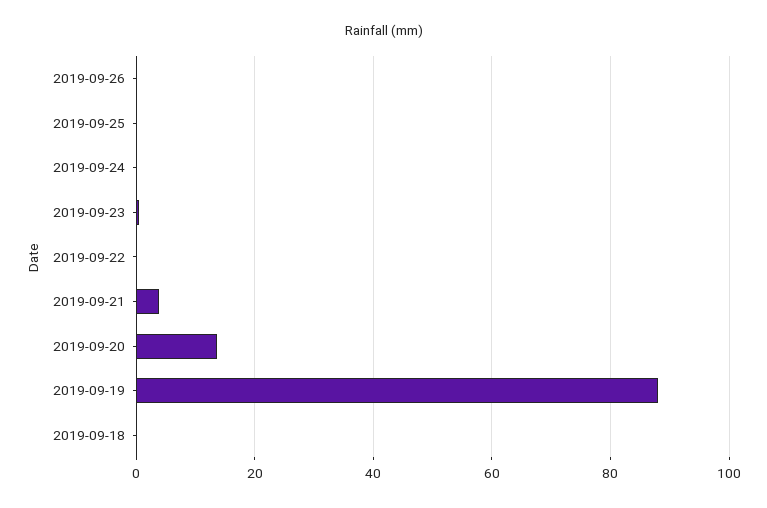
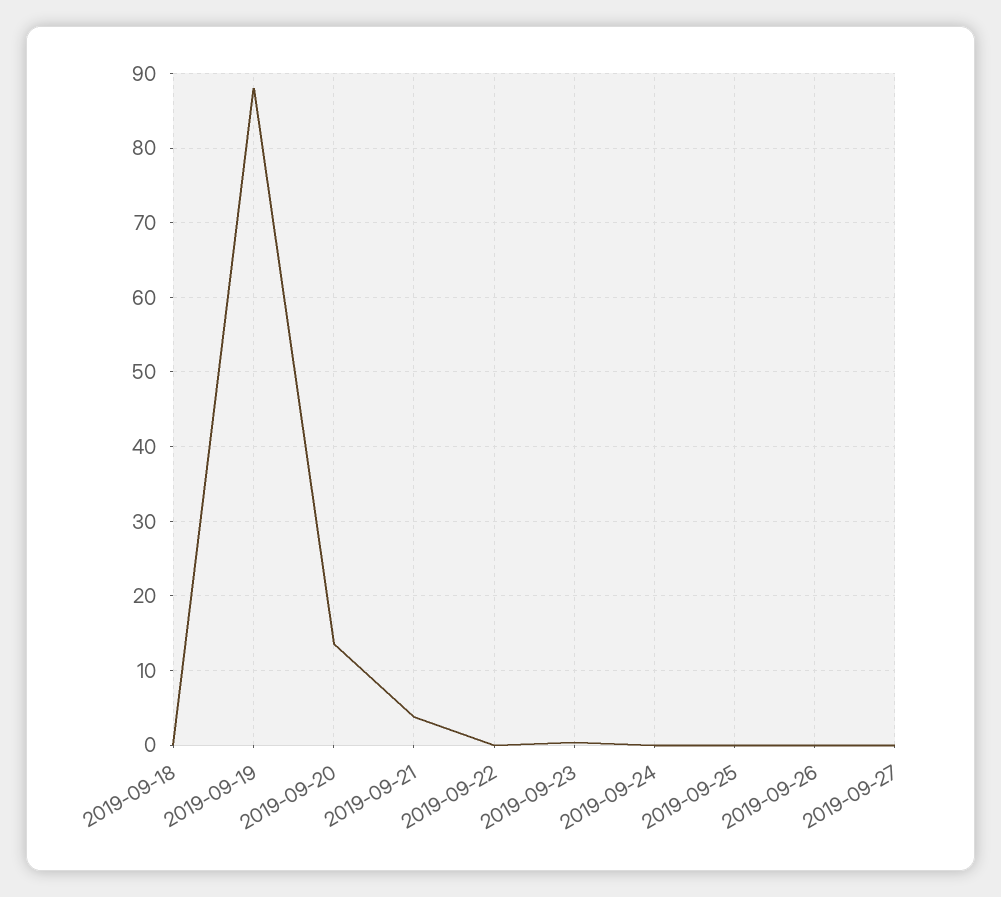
2019-09-27: none -> 0

